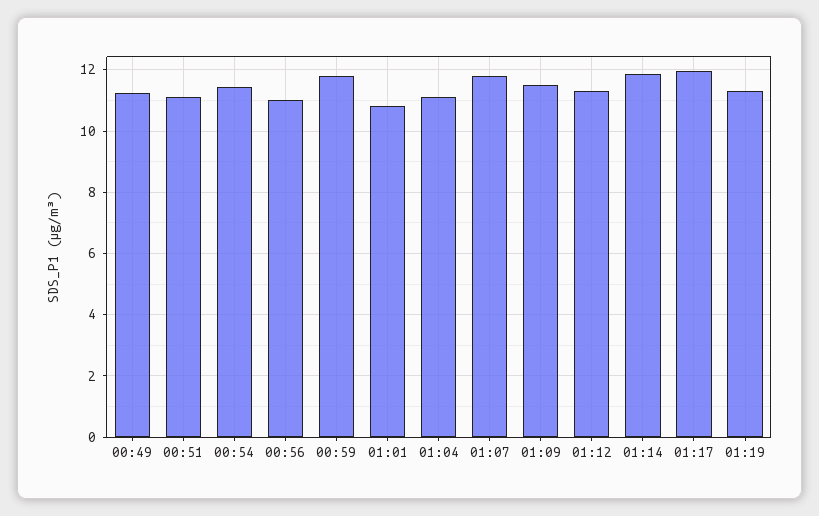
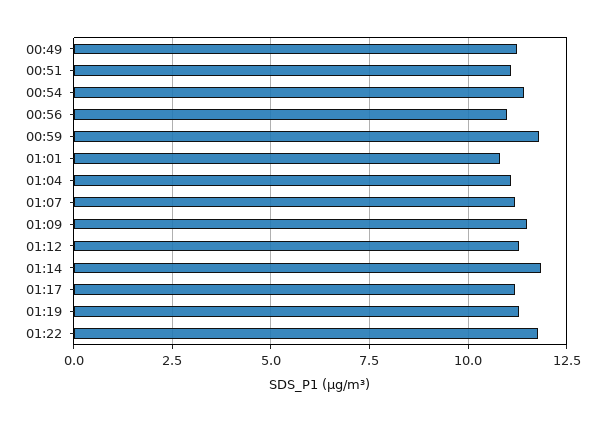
01:07: 11.8 -> 11.25
01:17: 12 -> 11.25
01:22: none -> 11.75

